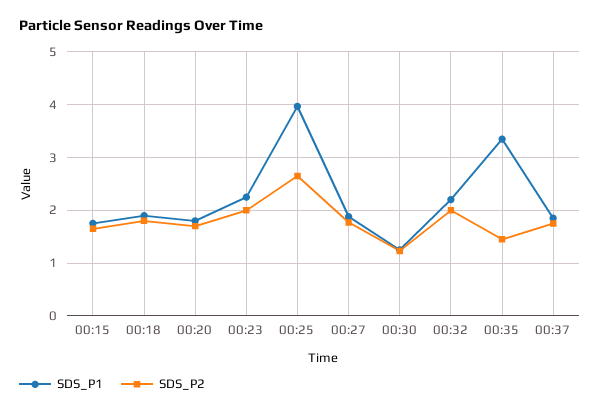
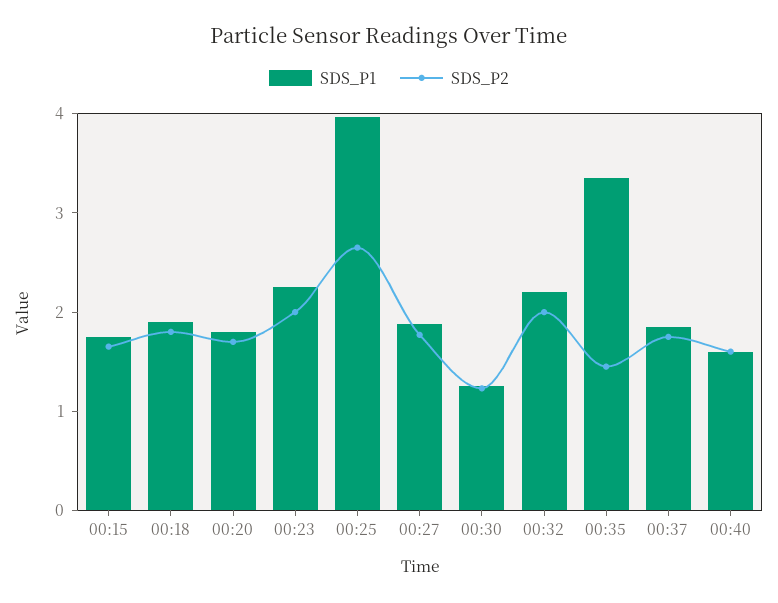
SDS_P1, 00:40: none -> 1.6
SDS_P2, 00:40: none -> 1.6

